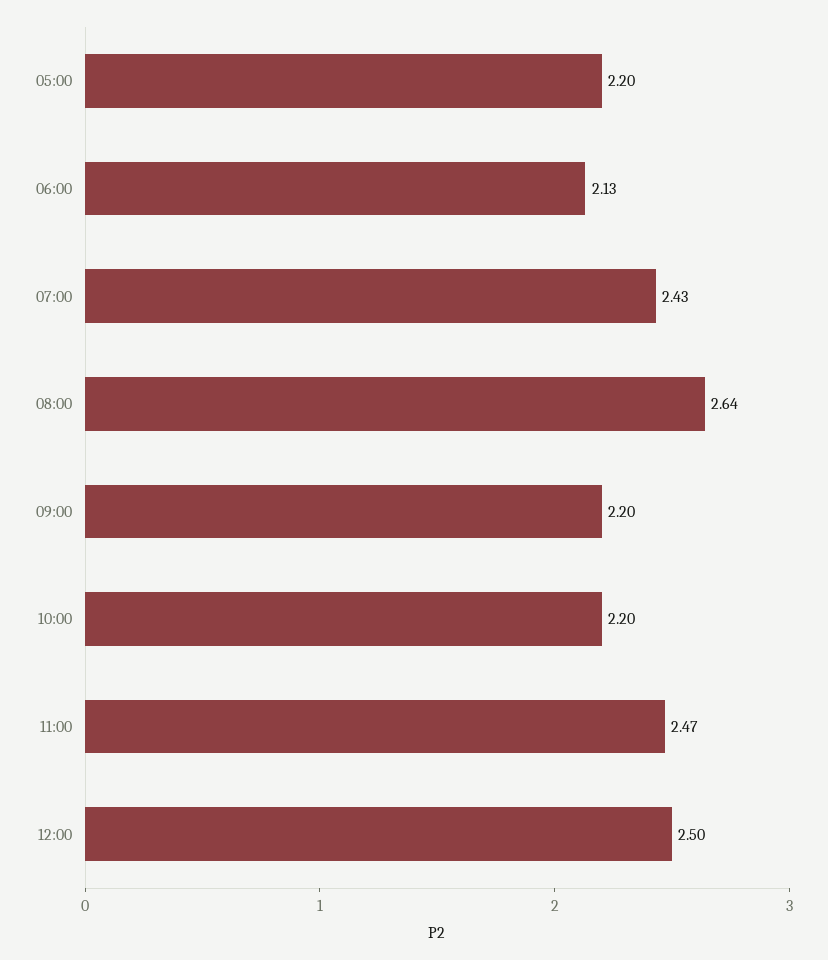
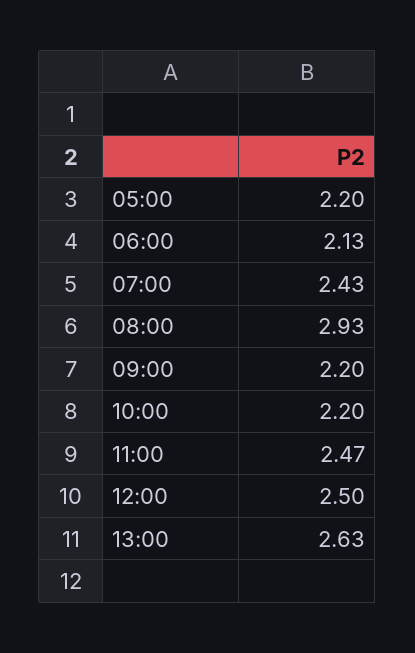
08:00: 2.64 -> 2.93
13:00: none -> 2.63

